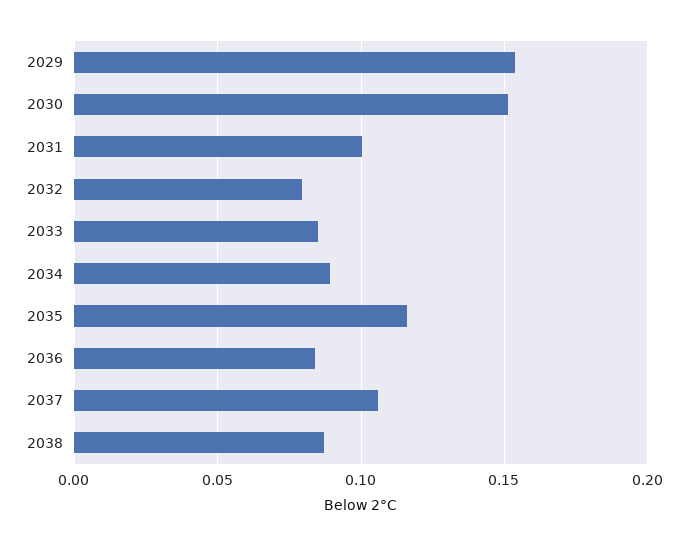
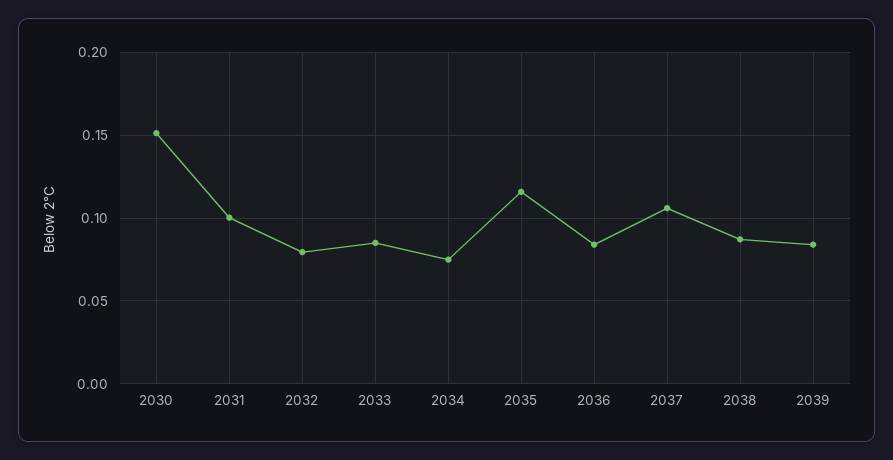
2029: 0.155 -> none
2034: 0.09 -> 0.075
2039: none -> 0.085

